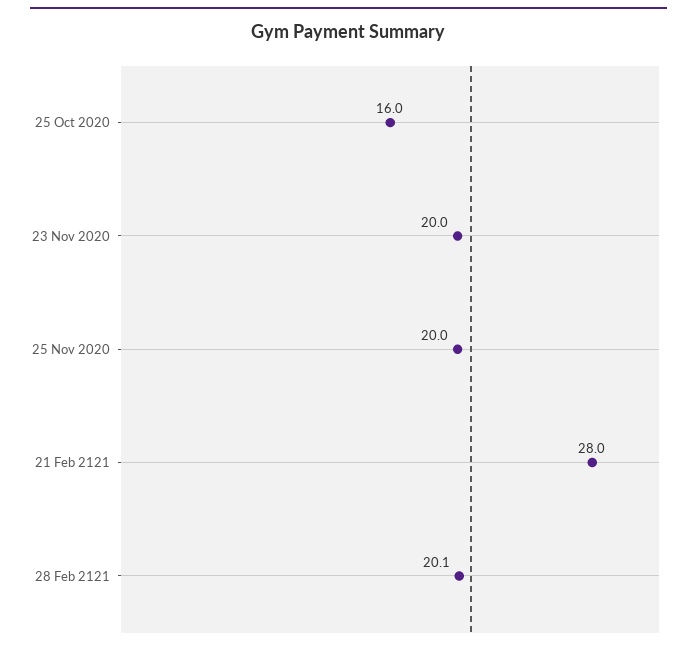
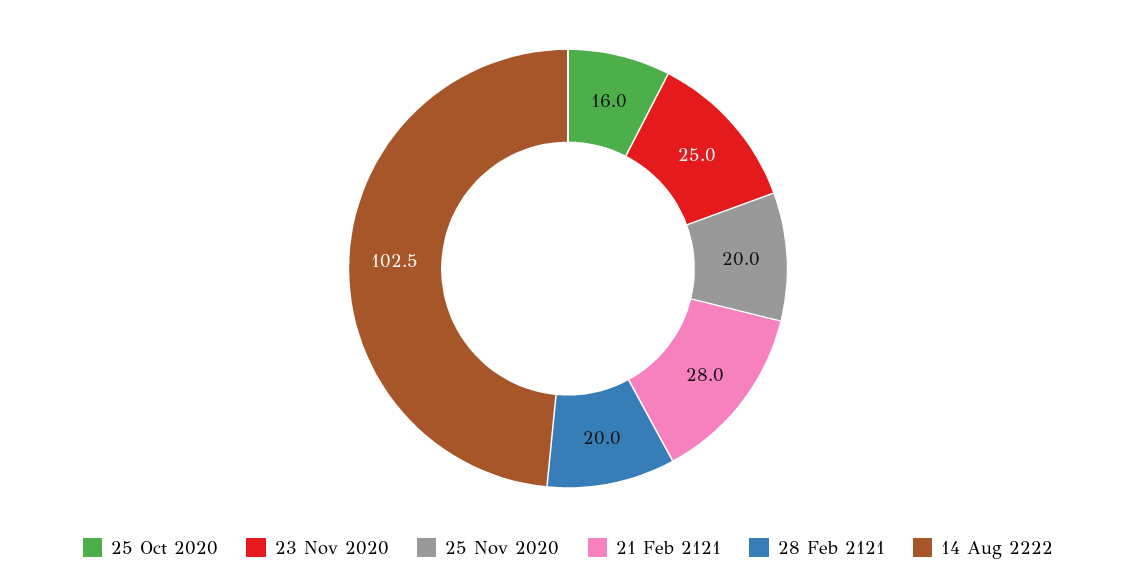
23 Nov 2020: 20 -> 25
28 Feb 2121: 20.1 -> 20
14 Aug 2222: none -> 102.5

